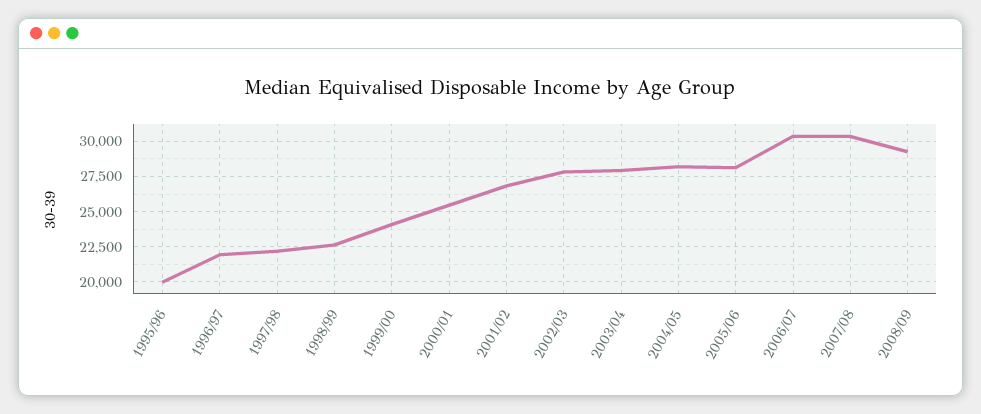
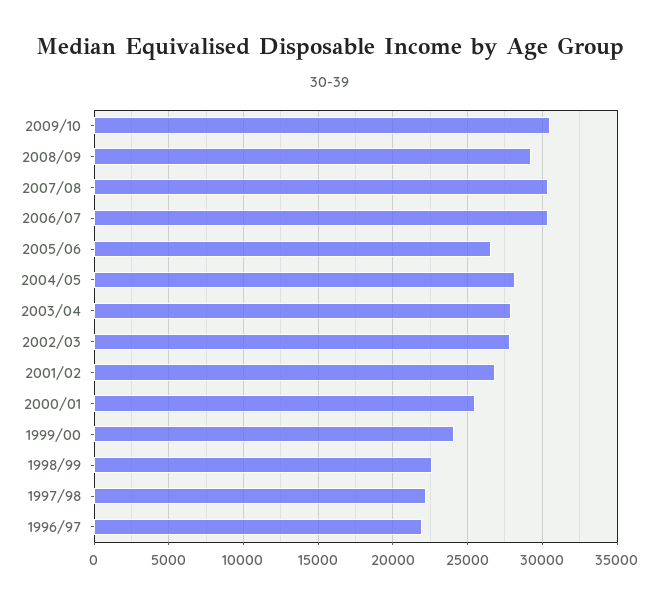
1995/96: 20000 -> none
2005/06: 28000 -> 26500
2009/10: none -> 30500

